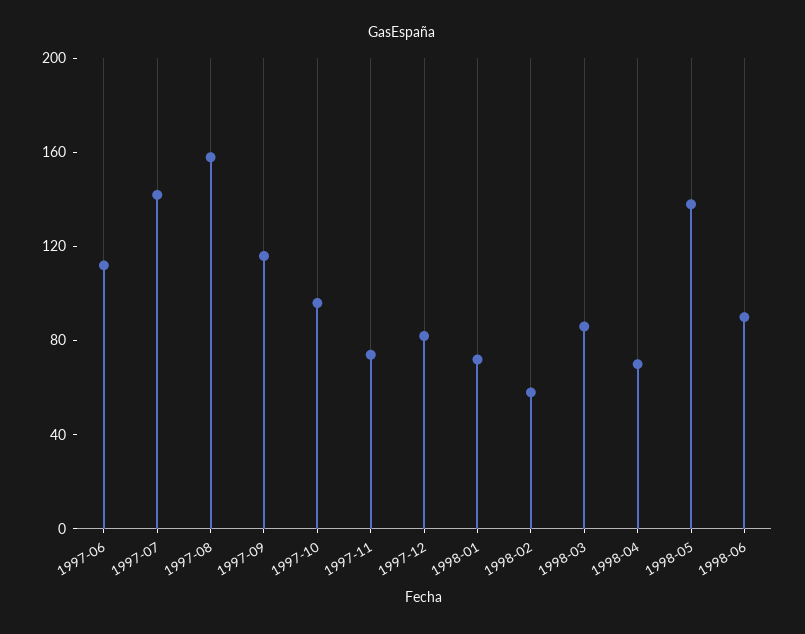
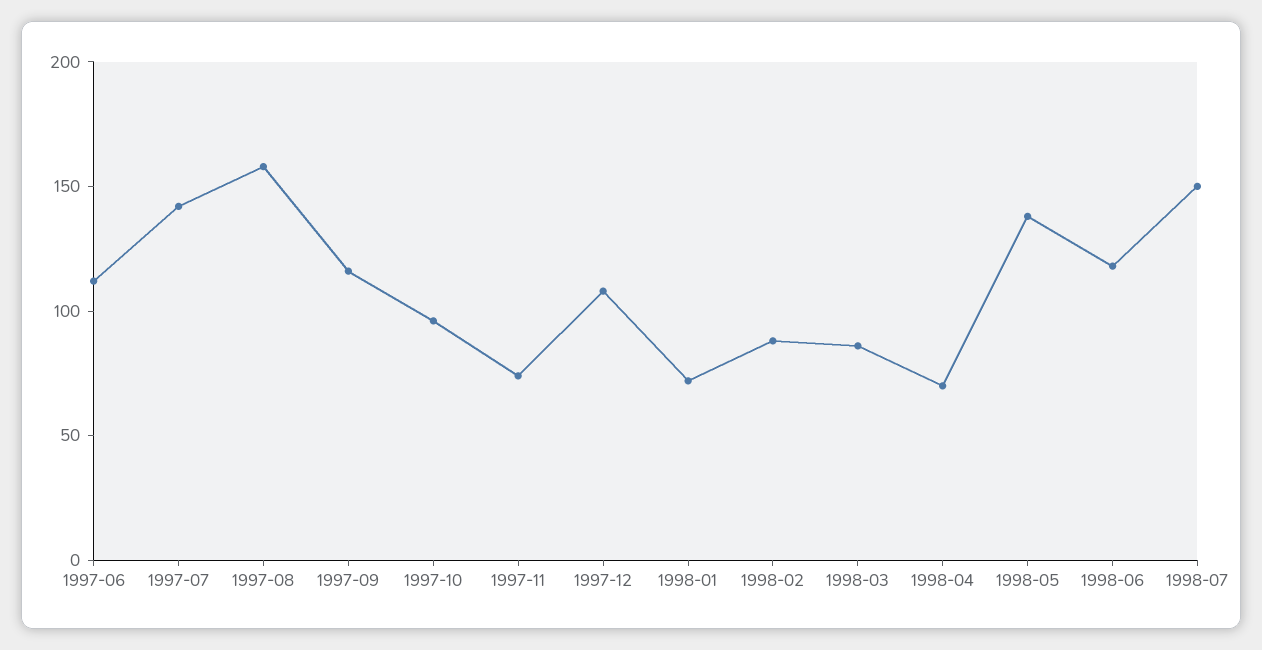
1997-12: 80 -> 110
1998-02: 60 -> 90
1998-06: 90 -> 120
1998-07: none -> 150

